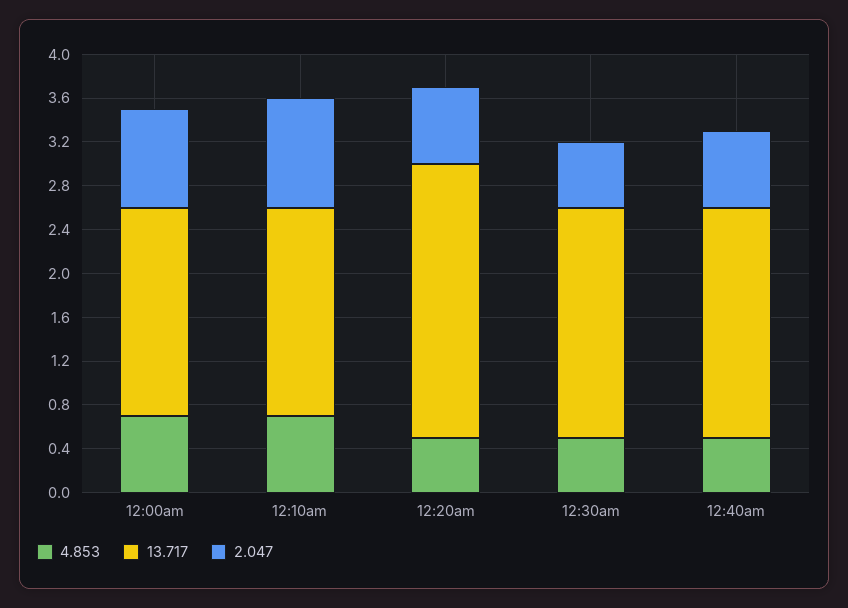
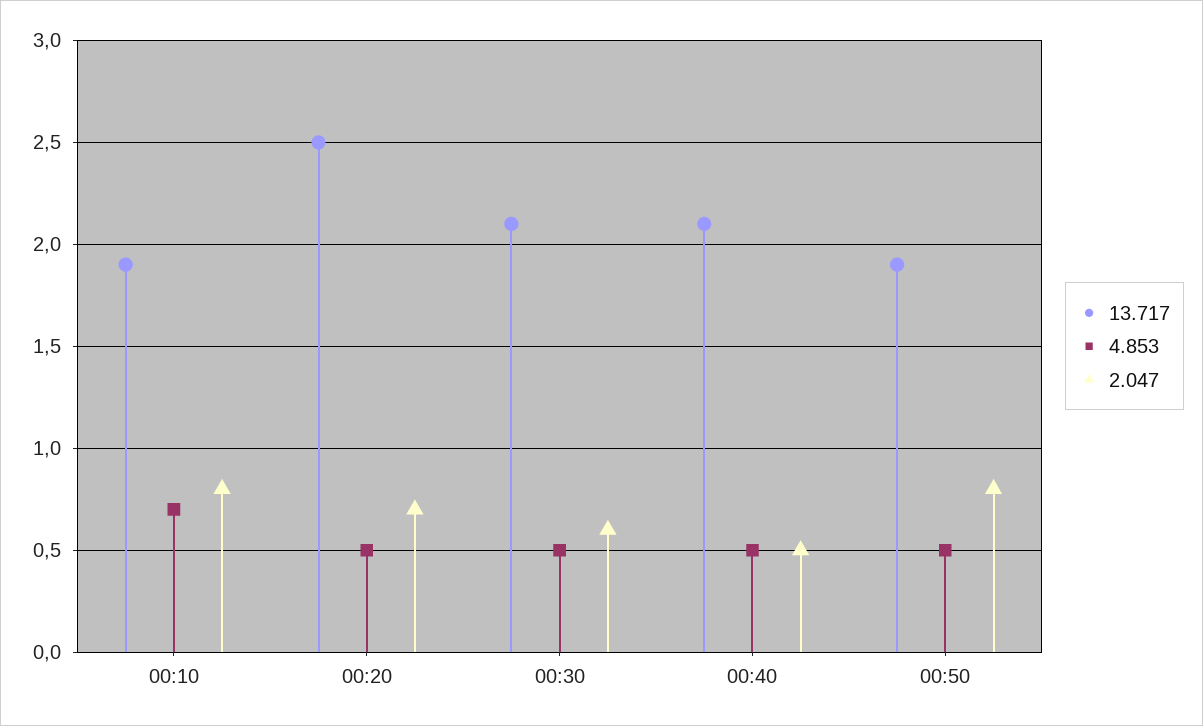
4.853, 12:00am: 0.7 -> none
13.717, 12:00am: 1.9 -> none
2.047, 12:00am: 0.9 -> none
2.047, 12:10am: 1 -> 0.8
2.047, 12:40am: 0.7 -> 0.5
13.717, 00:50: none -> 1.9
4.853, 00:50: none -> 0.5
2.047, 00:50: none -> 0.8

